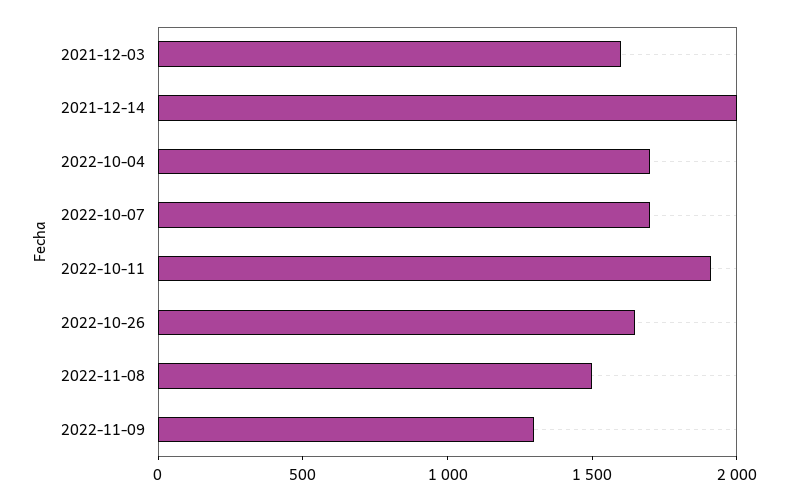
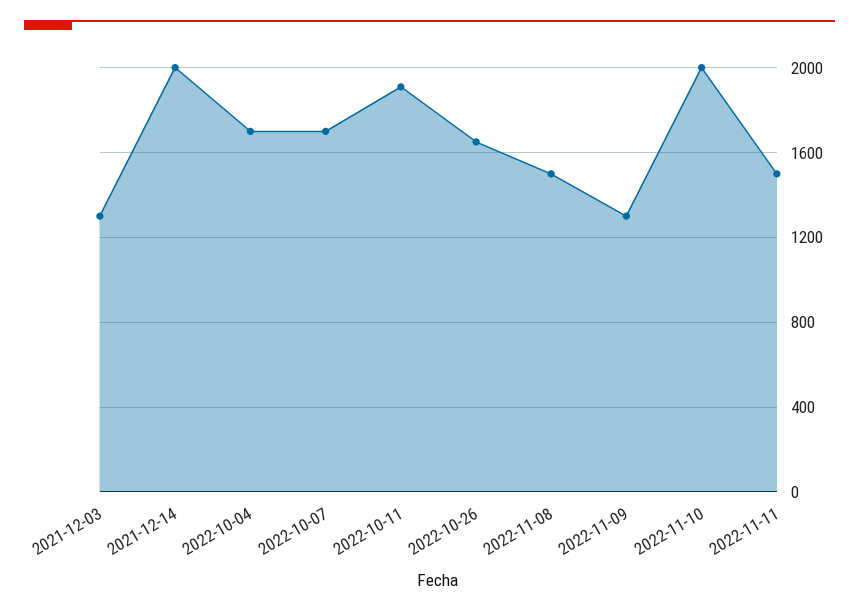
2021-12-03: 1600 -> 1300
2022-11-10: none -> 2000
2022-11-11: none -> 1500

